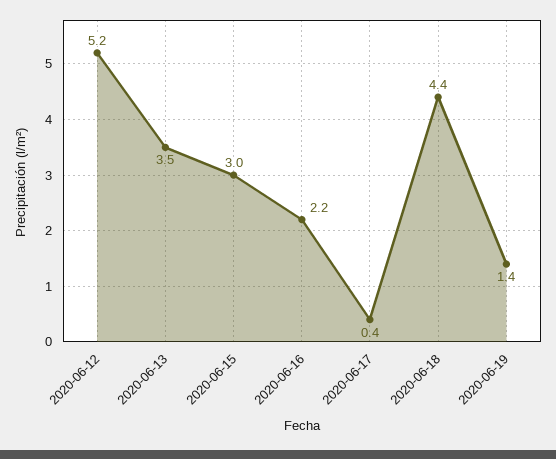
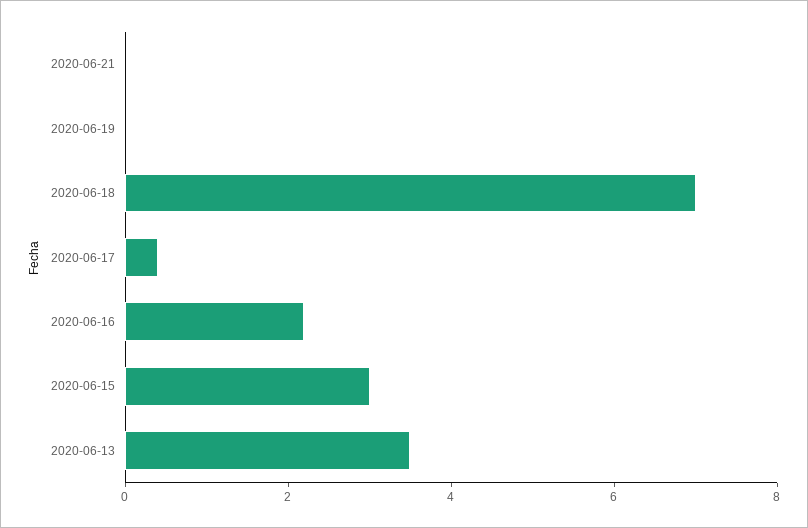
2020-06-12: 5.2 -> none
2020-06-18: 4.4 -> 7
2020-06-19: 1.4 -> 0
2020-06-21: none -> 0

